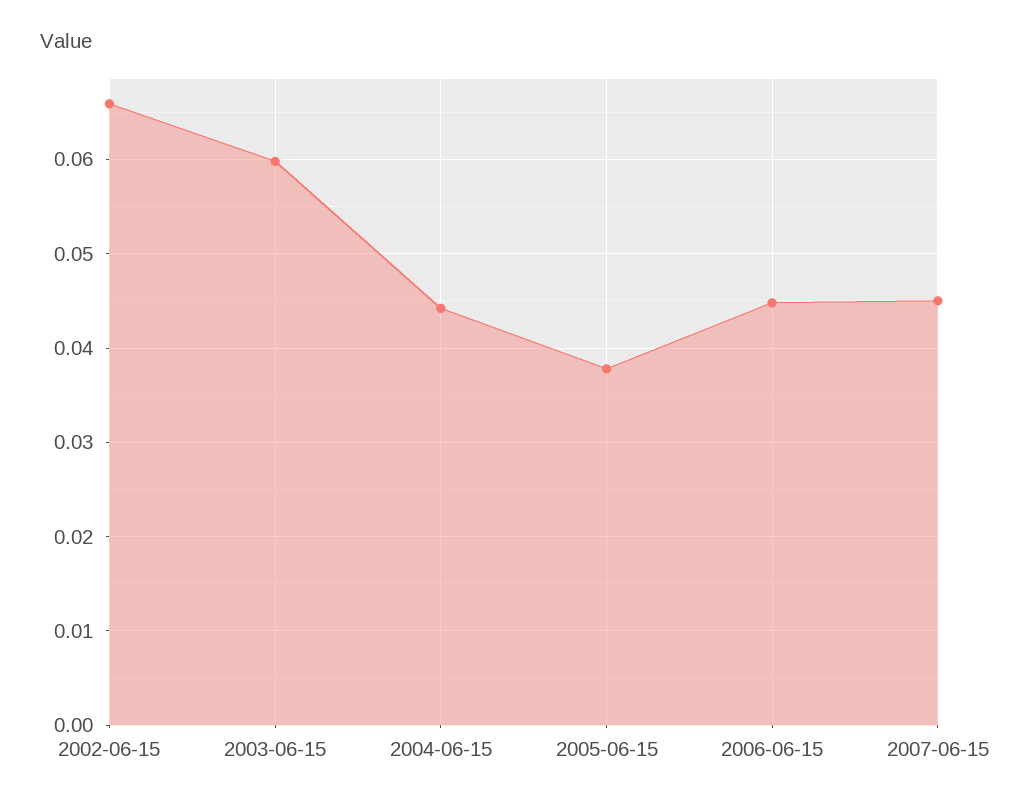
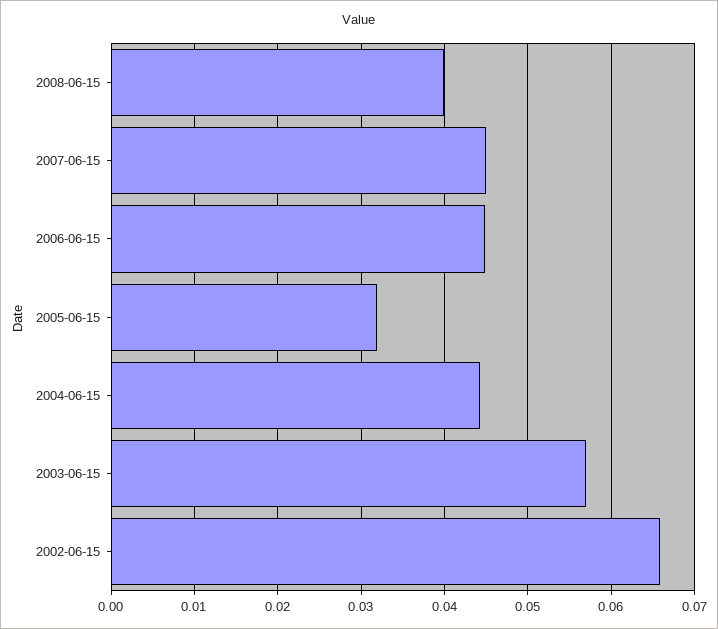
2003-06-15: 0.06 -> 0.057
2005-06-15: 0.038 -> 0.032
2008-06-15: none -> 0.04

